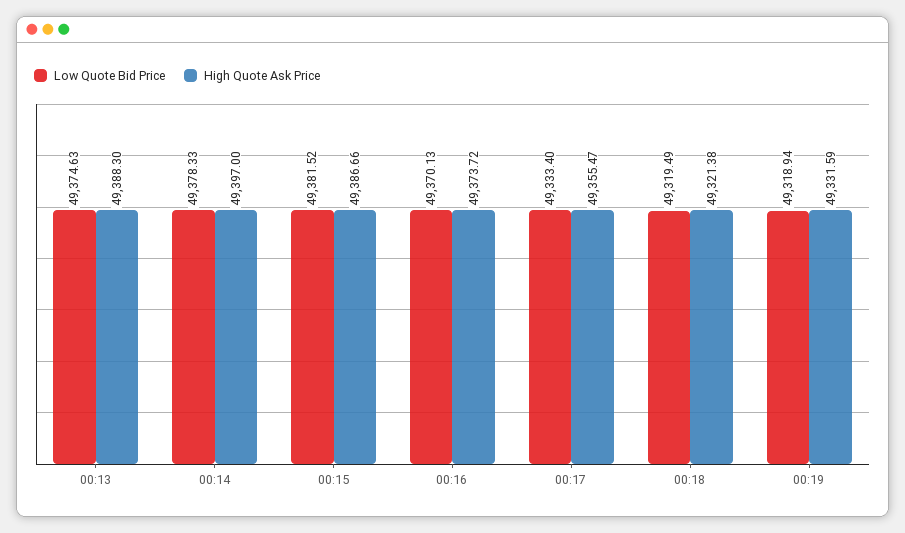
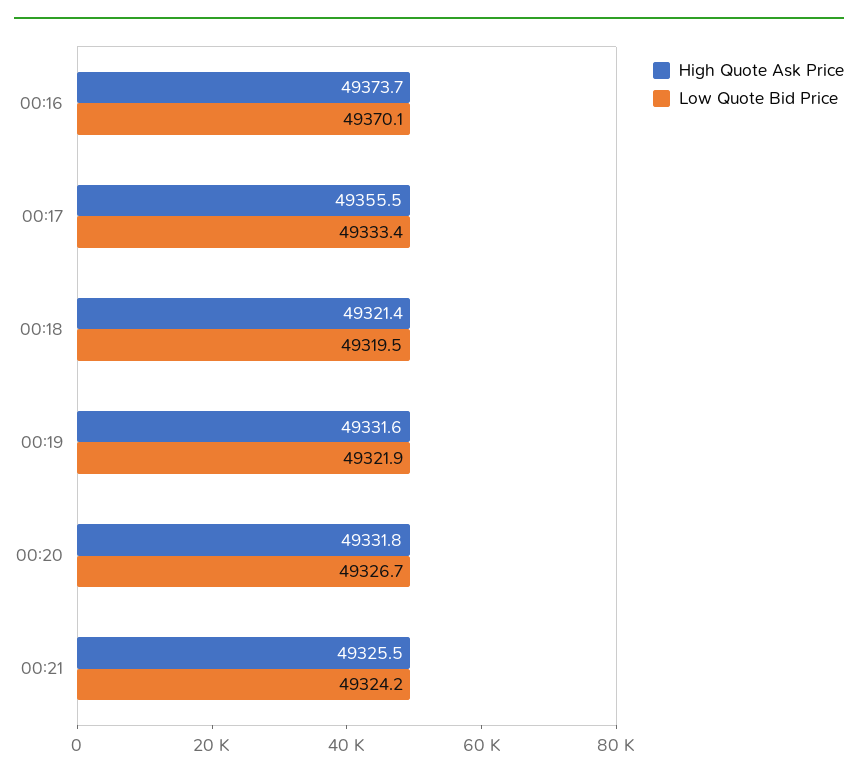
Low Quote Bid Price, 00:13: 49374.63 -> none
High Quote Ask Price, 00:13: 49388.3 -> none
Low Quote Bid Price, 00:14: 49378.33 -> none
High Quote Ask Price, 00:14: 49397 -> none
Low Quote Bid Price, 00:15: 49381.52 -> none
High Quote Ask Price, 00:15: 49386.66 -> none
Low Quote Bid Price, 00:19: 49318.94 -> 49321.9
High Quote Ask Price, 00:20: none -> 49331.8
Low Quote Bid Price, 00:20: none -> 49326.7
High Quote Ask Price, 00:21: none -> 49325.5
Low Quote Bid Price, 00:21: none -> 49324.2

